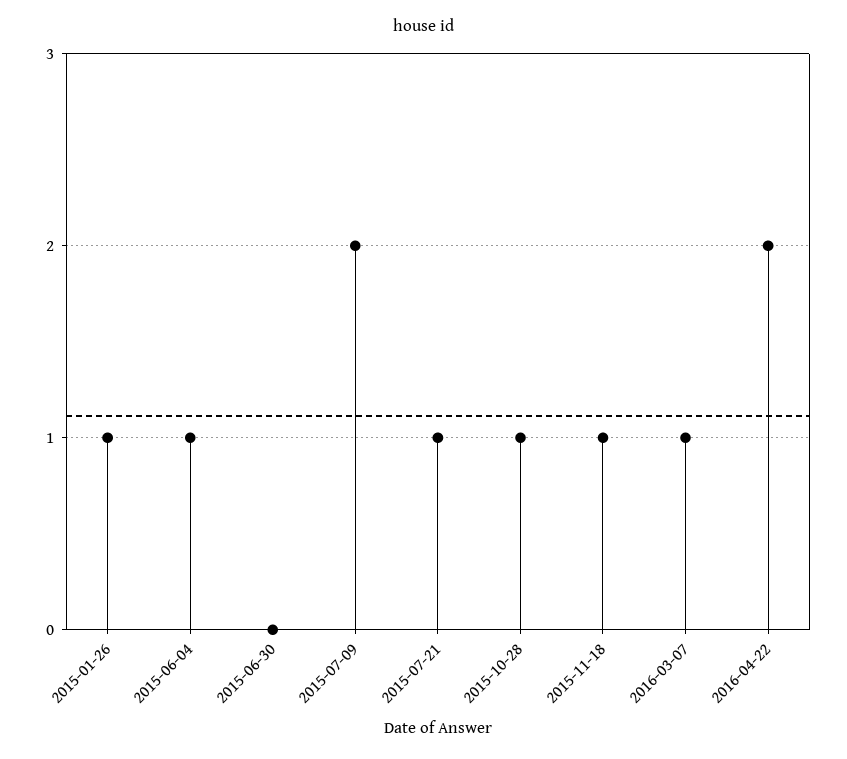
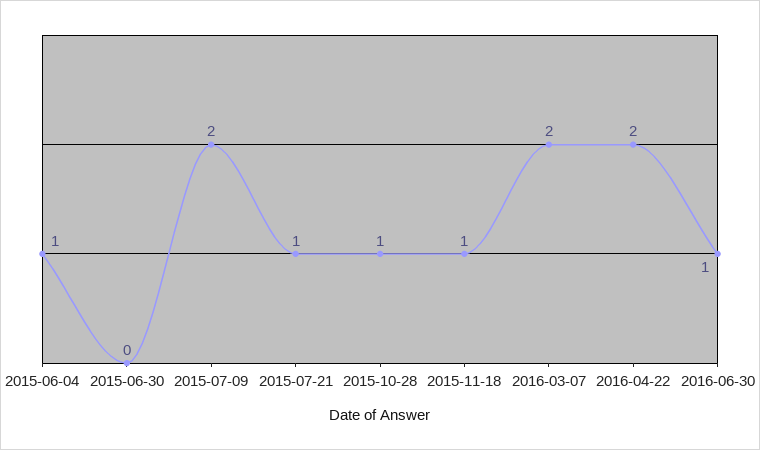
2015-01-26: 1 -> none
2016-03-07: 1 -> 2
2016-06-30: none -> 1

